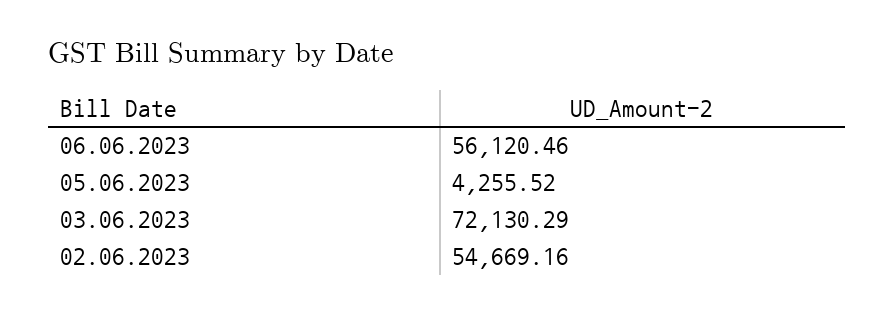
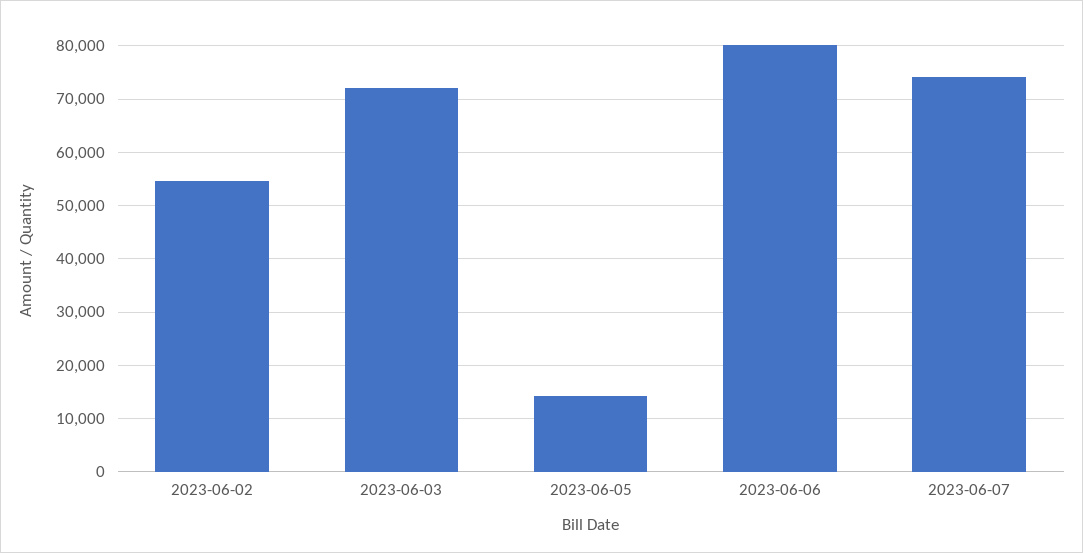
06.06.2023: 56120.46 -> 80000
05.06.2023: 4255.52 -> 14000
2023-06-07: none -> 74000

